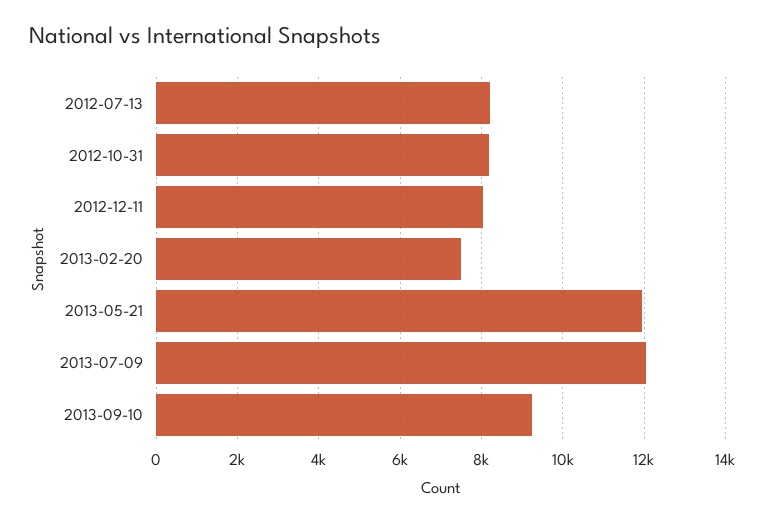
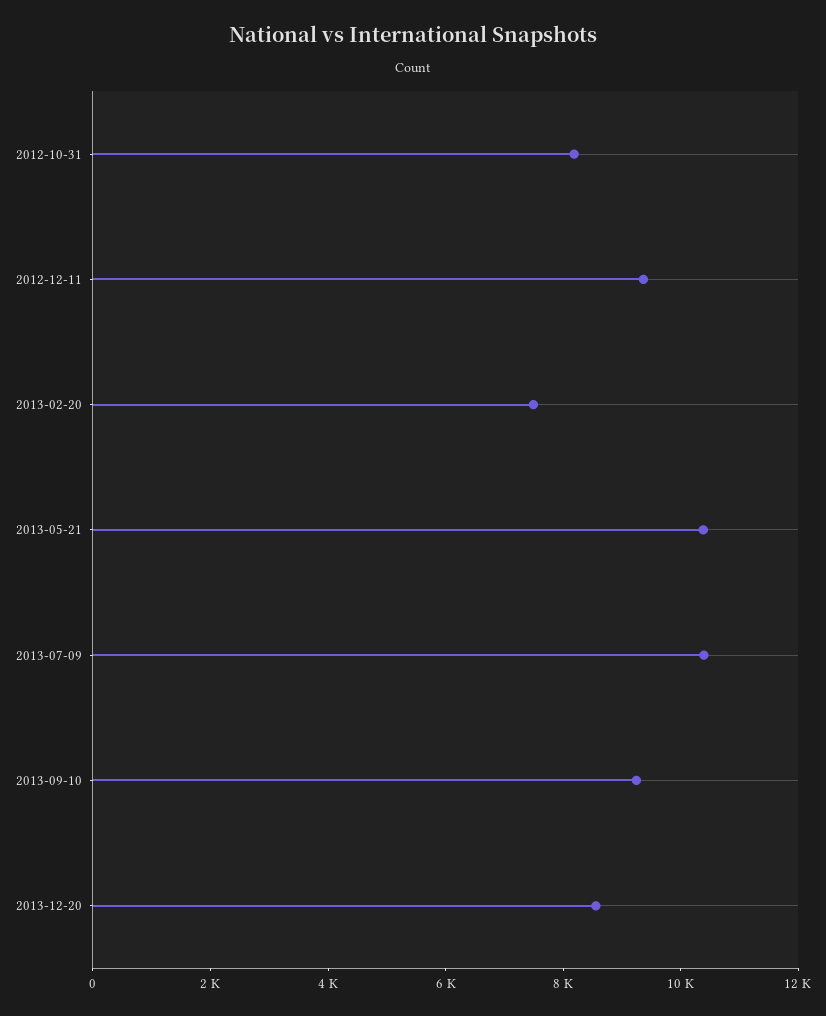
2012-07-13: 8200 -> none
2012-12-11: 8000 -> 9500
2013-05-21: 12000 -> 10500
2013-07-09: 12000 -> 10500
2013-12-20: none -> 8500

